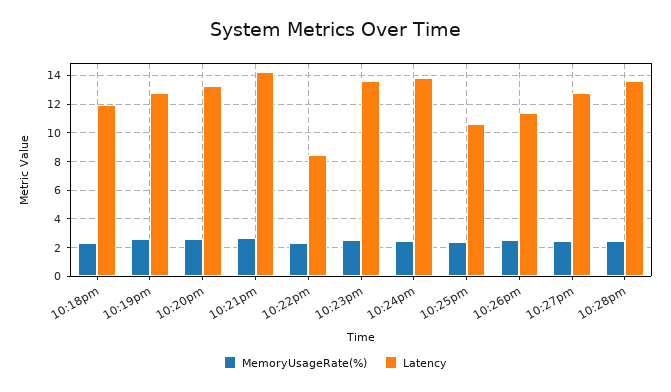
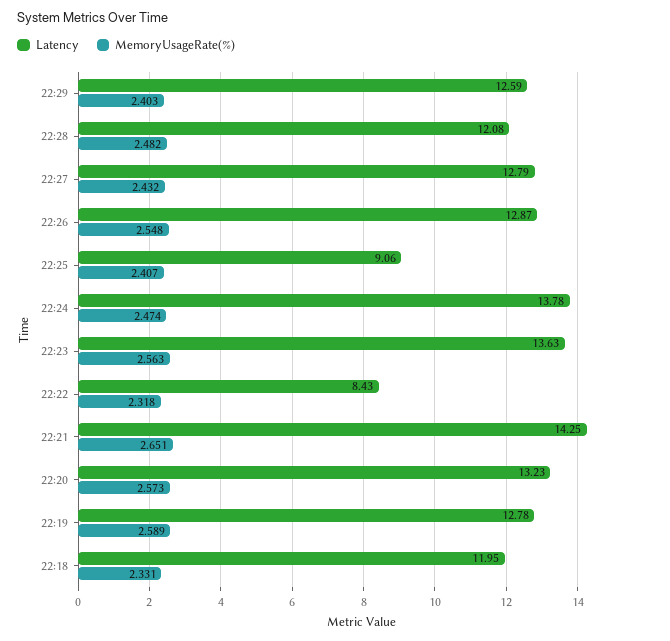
Latency, 10:25pm: 10.5 -> 9.06
Latency, 10:26pm: 11.5 -> 12.87
Latency, 10:28pm: 13.5 -> 12.08
Latency, 22:29: none -> 12.59
MemoryUsageRate(%), 22:29: none -> 2.403

